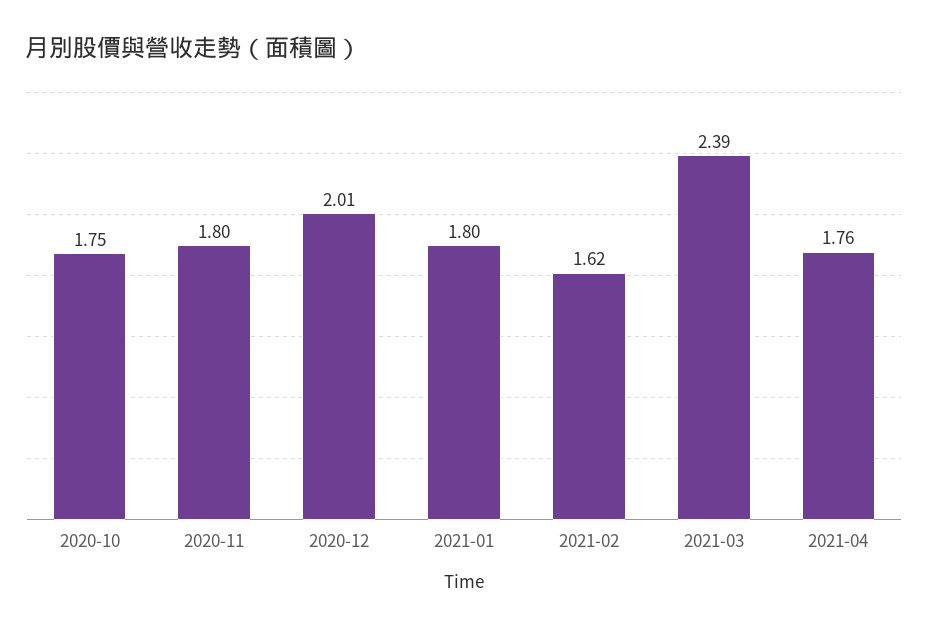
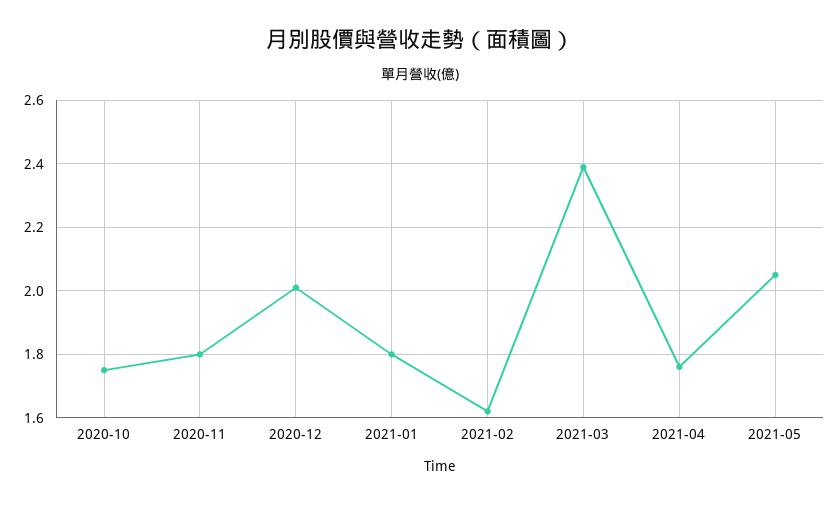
2021-05: none -> 2.05

